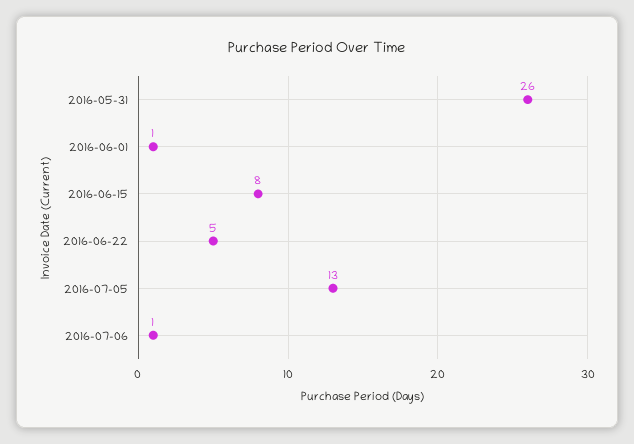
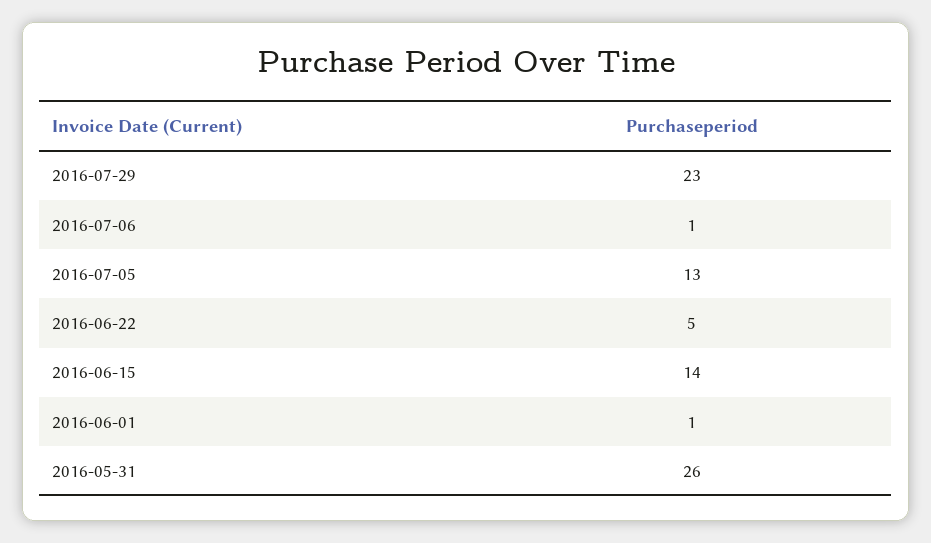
2016-06-15: 8 -> 14
2016-07-29: none -> 23

